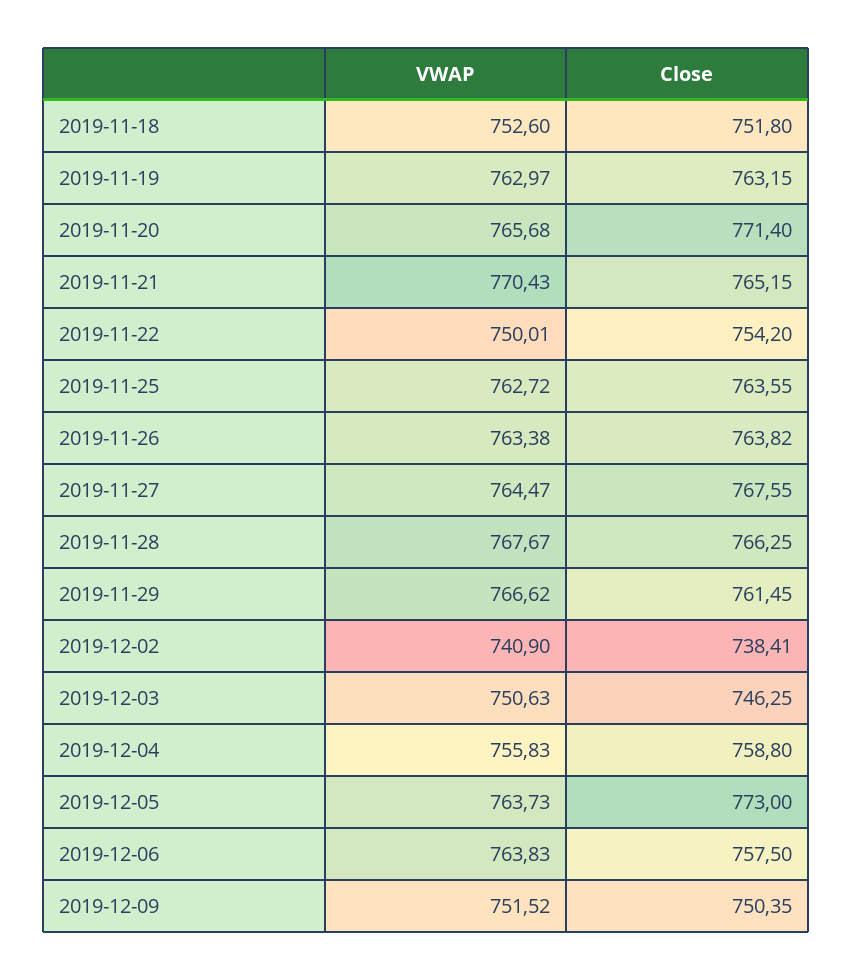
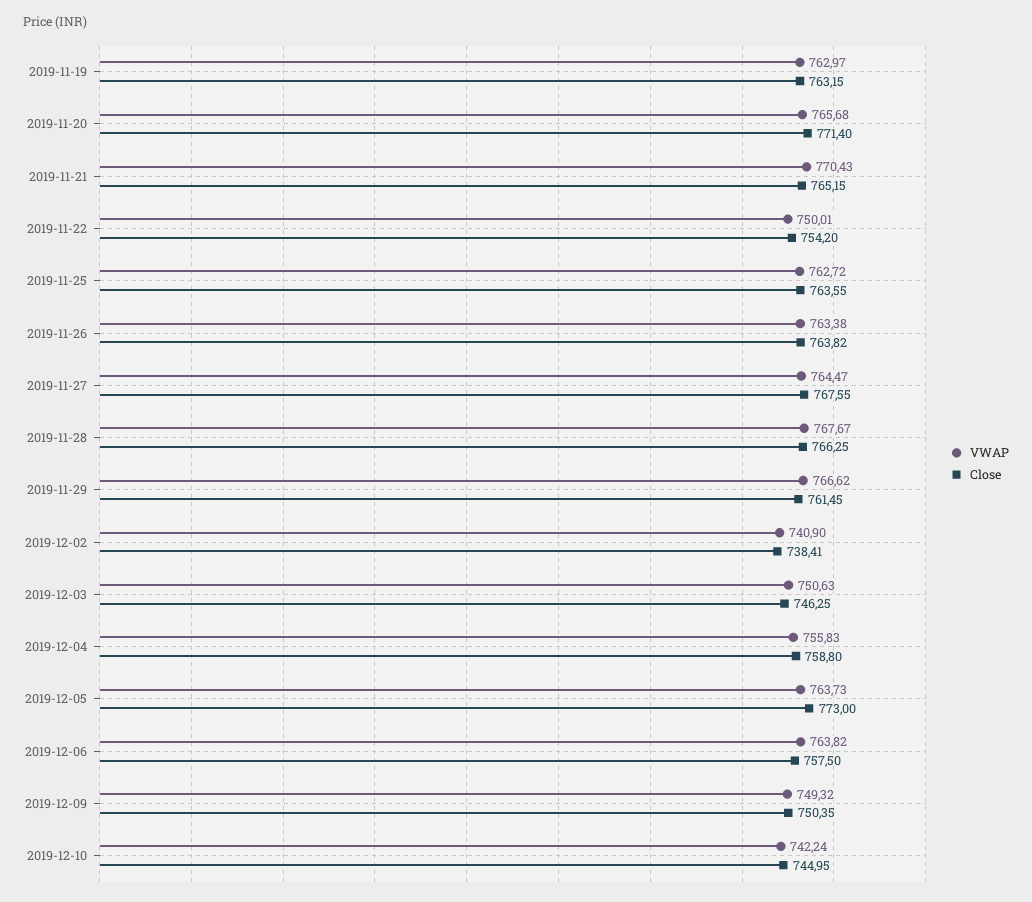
VWAP, 2019-11-18: 752.6 -> none
Close, 2019-11-18: 751.8 -> none
VWAP, 2019-12-06: 763.83 -> 763.82
VWAP, 2019-12-09: 751.52 -> 749.32
VWAP, 2019-12-10: none -> 742.24
Close, 2019-12-10: none -> 744.95

